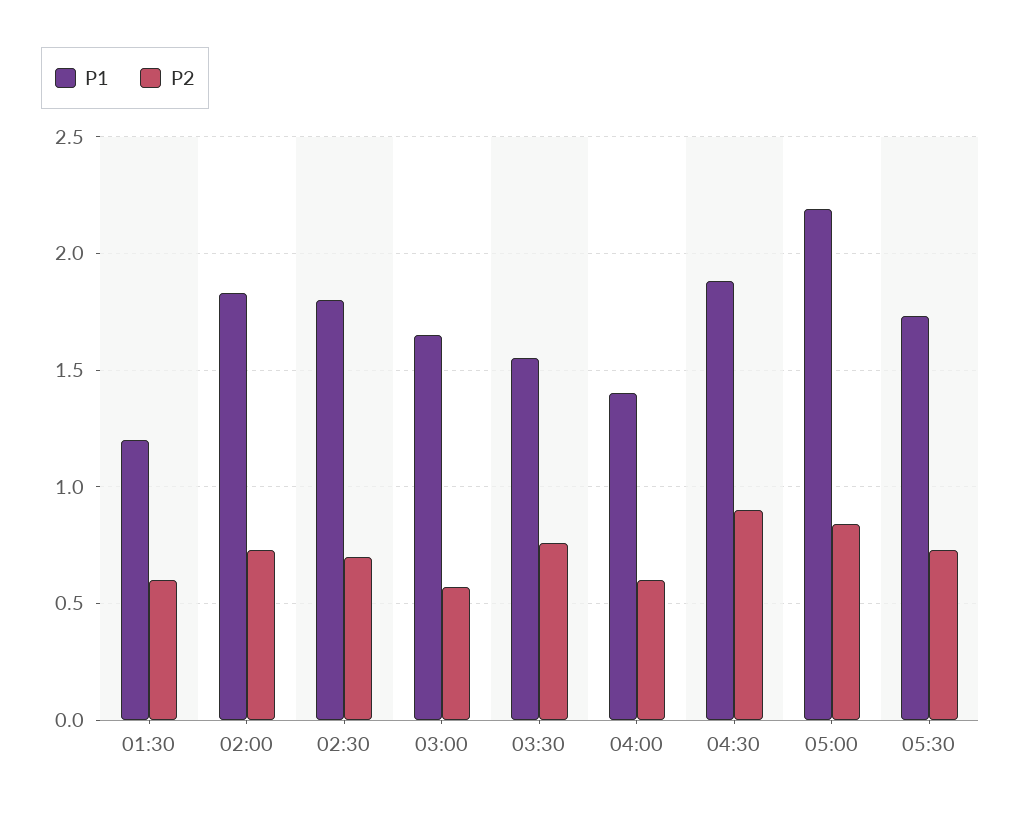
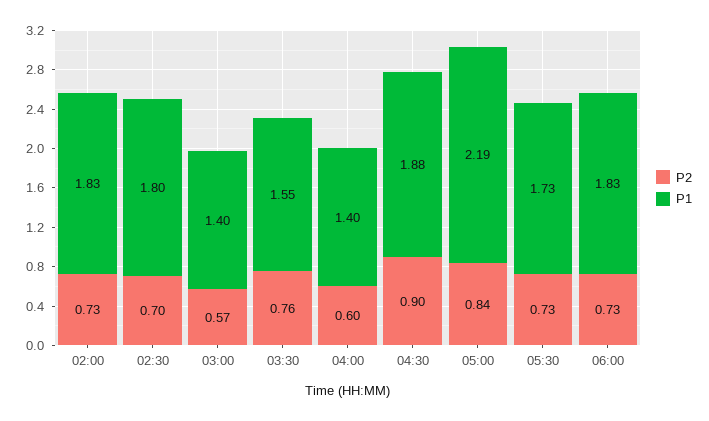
P1, 01:30: 1.2 -> none
P2, 01:30: 0.6 -> none
P1, 03:00: 1.65 -> 1.4
P2, 06:00: none -> 0.73
P1, 06:00: none -> 1.83

